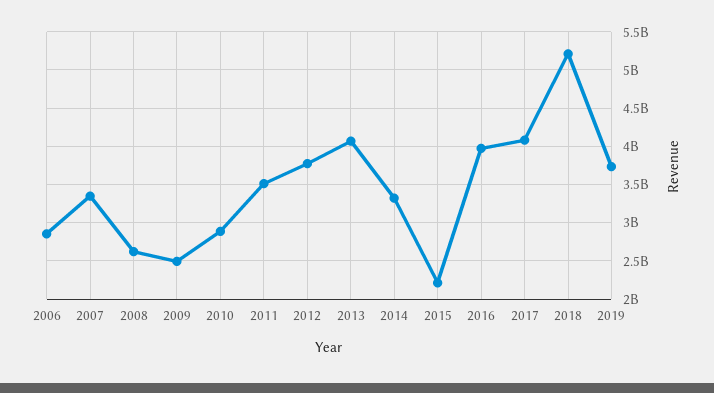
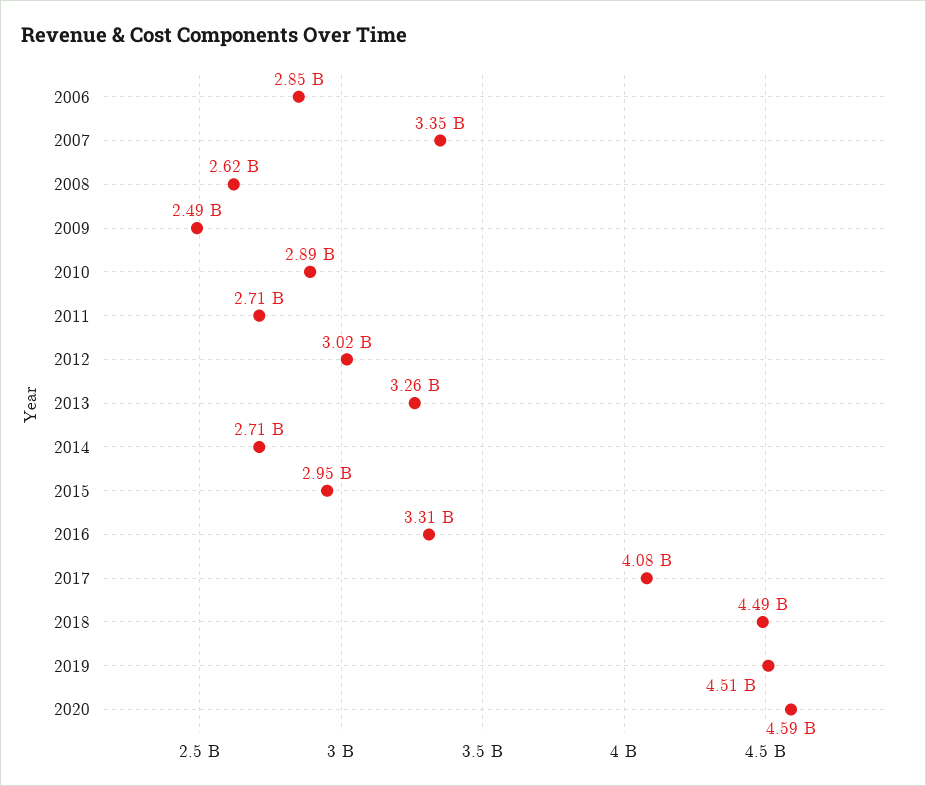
2011: 3500000000 -> 2710000000
2012: 3800000000 -> 3020000000
2013: 4100000000 -> 3260000000
2014: 3300000000 -> 2710000000
2015: 2200000000 -> 2950000000
2016: 4000000000 -> 3310000000
2018: 5200000000 -> 4490000000
2019: 3700000000 -> 4510000000
2020: none -> 4590000000

